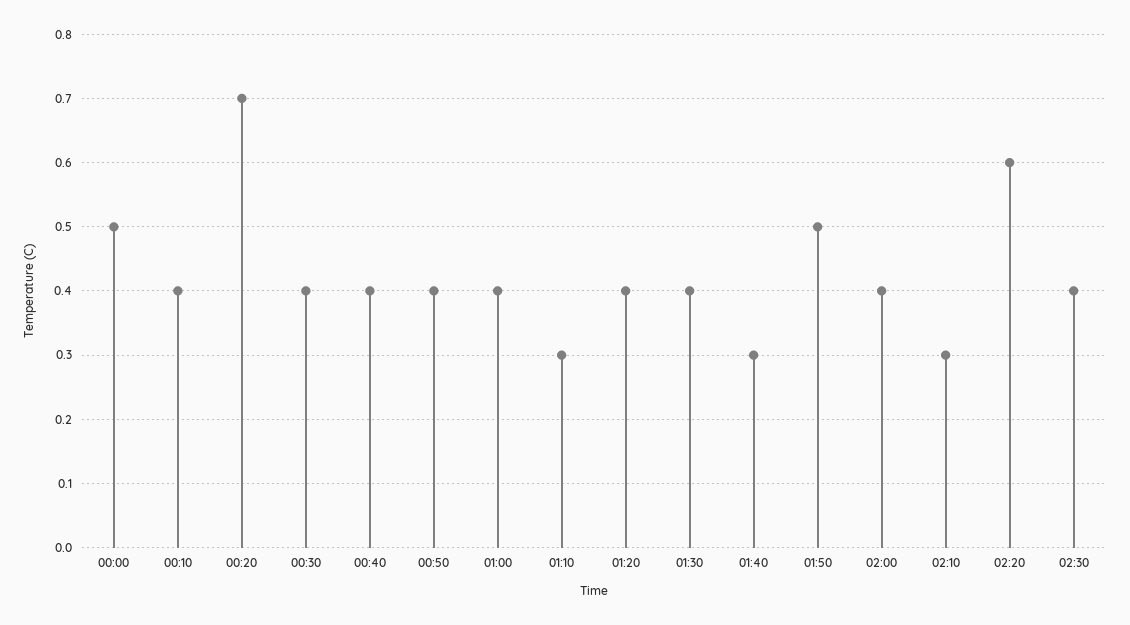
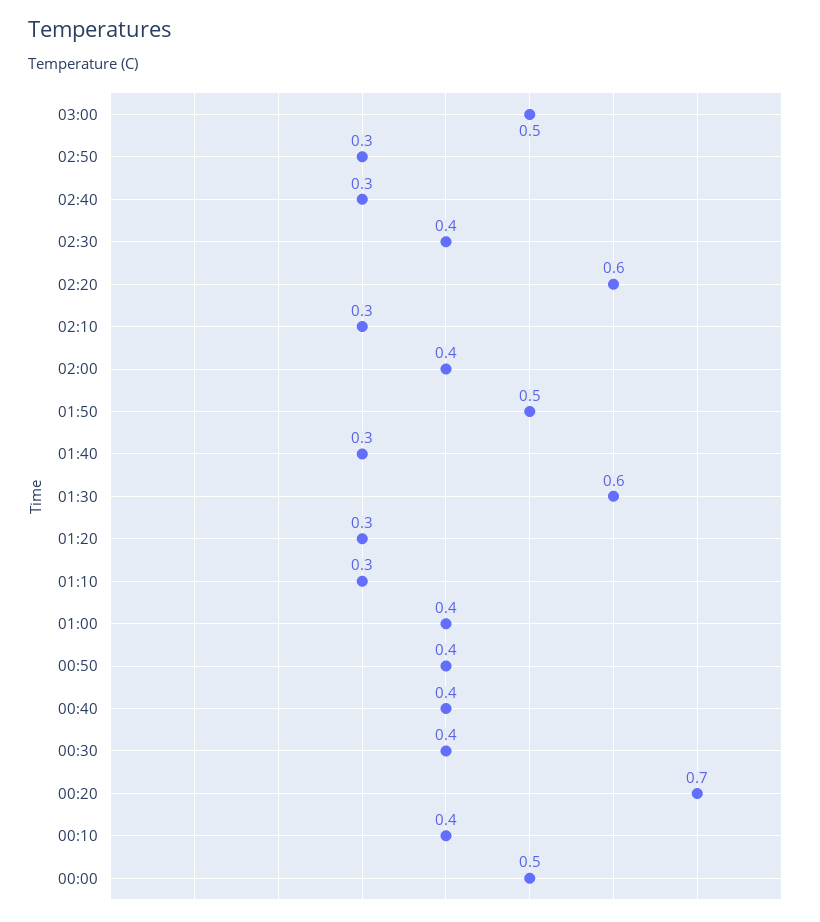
01:20: 0.4 -> 0.3
01:30: 0.4 -> 0.6
03:00: none -> 0.5
02:50: none -> 0.3
02:40: none -> 0.3

